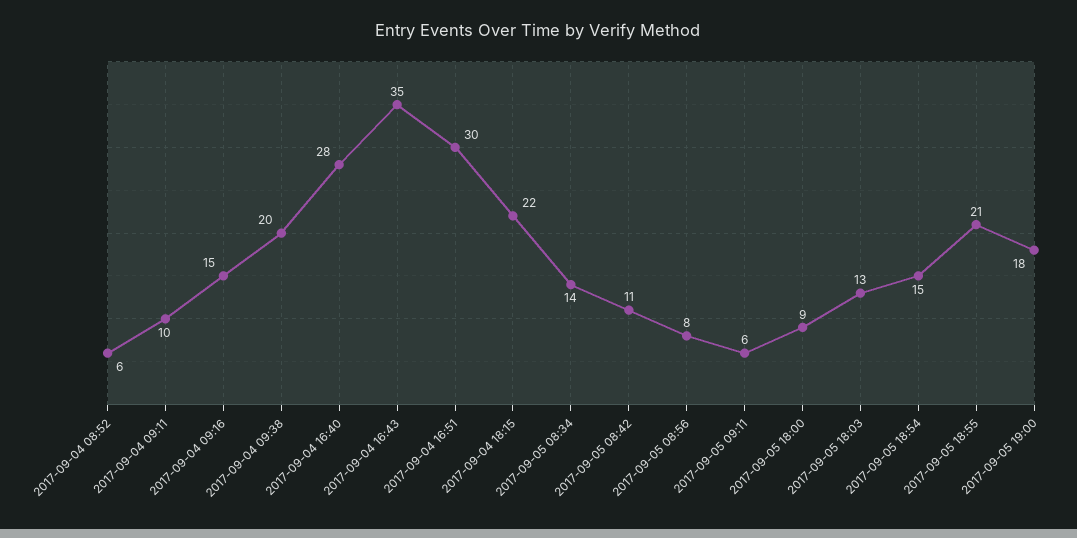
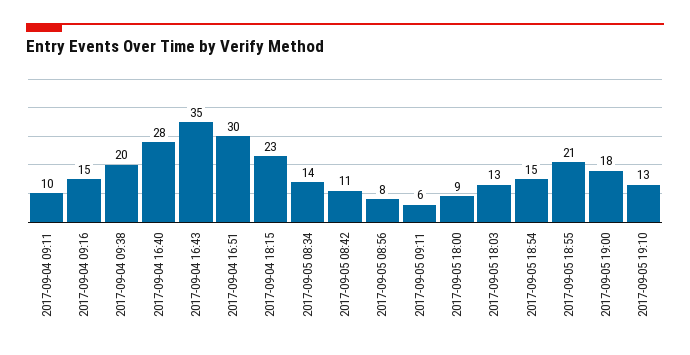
2017-09-04 08:52: 6 -> none
2017-09-04 18:15: 22 -> 23
2017-09-05 19:10: none -> 13

